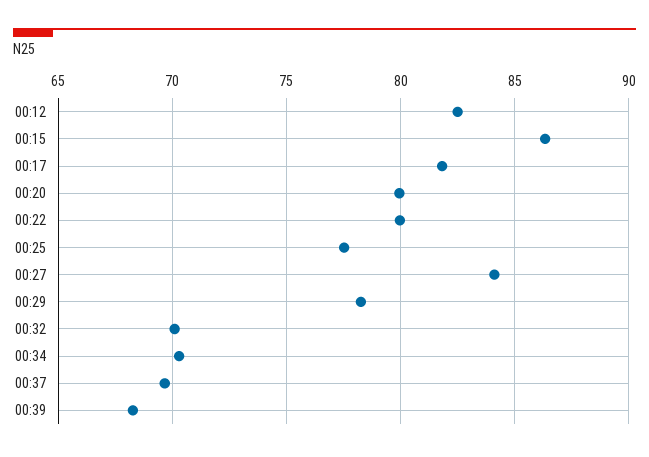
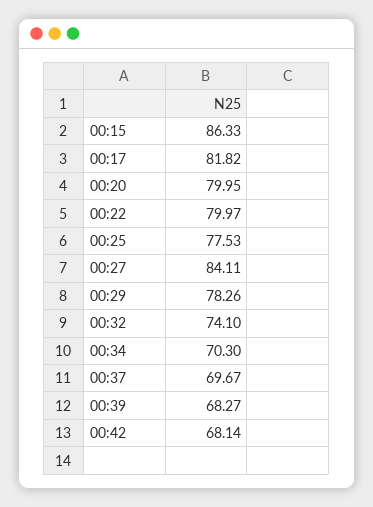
00:12: 82.5 -> none
00:32: 70 -> 74.1
00:42: none -> 68.14

